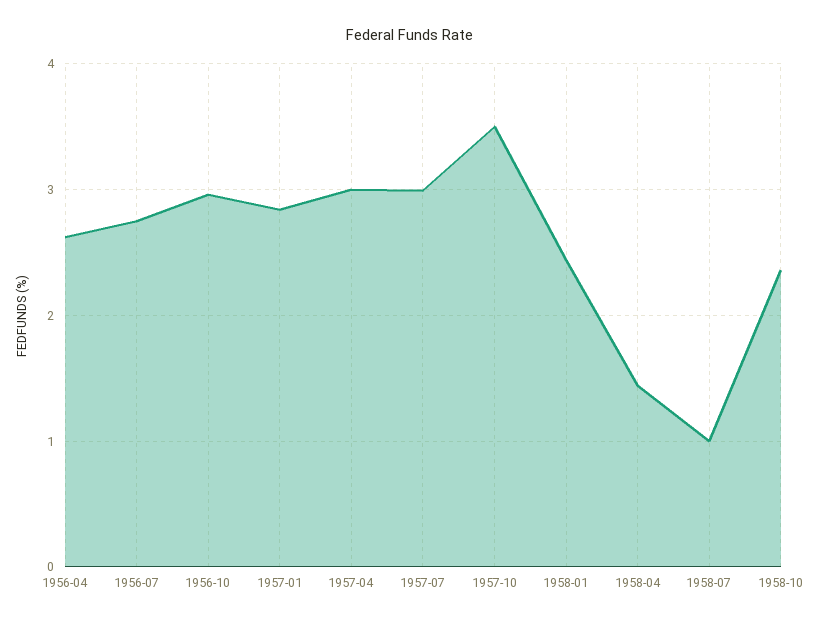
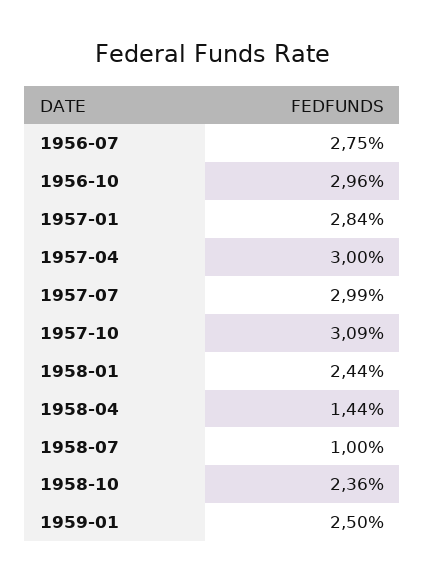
1956-04: 2.6 -> none
1957-10: 3.5 -> 3.09
1959-01: none -> 2.5

